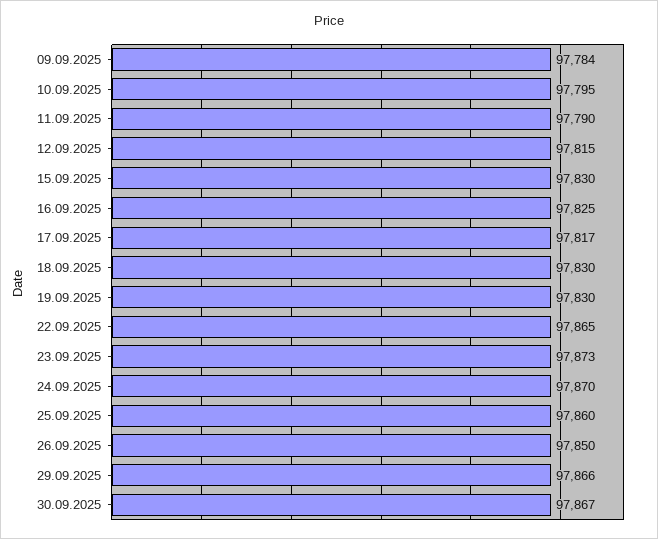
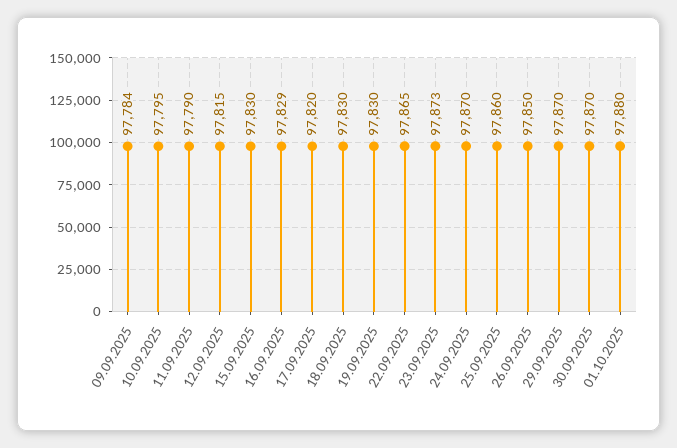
16.09.2025: 97825 -> 97829
17.09.2025: 97817 -> 97820
29.09.2025: 97866 -> 97870
30.09.2025: 97867 -> 97870
01.10.2025: none -> 97880

